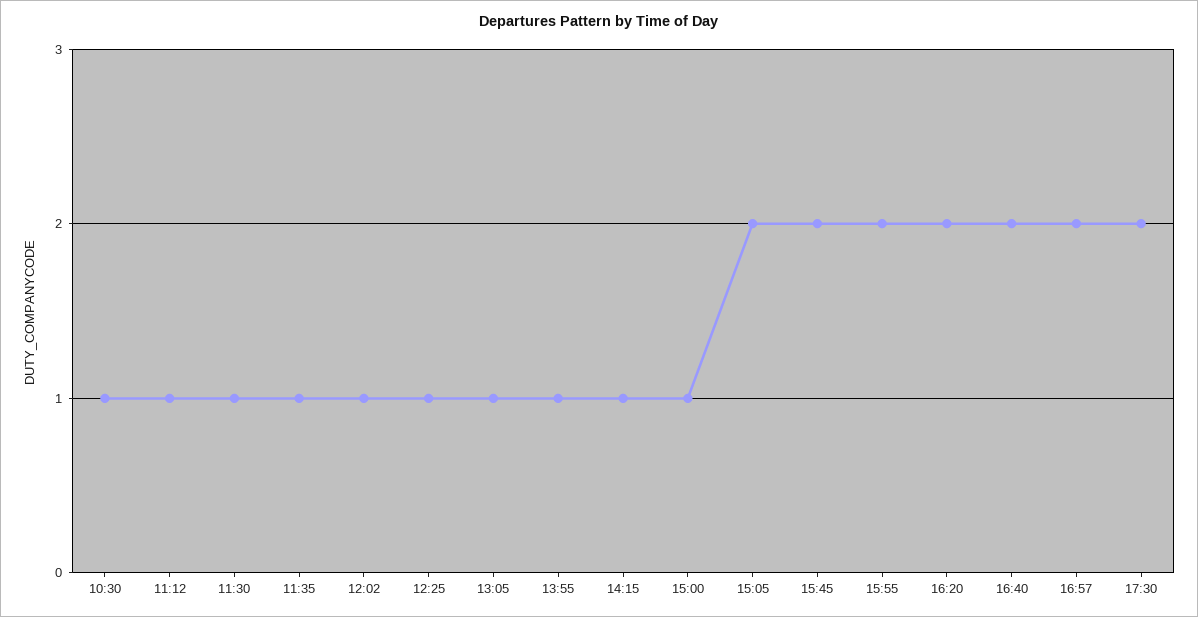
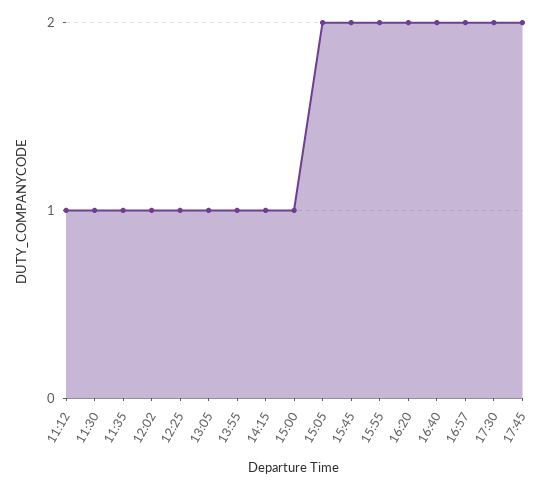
10:30: 1 -> none
17:45: none -> 2

